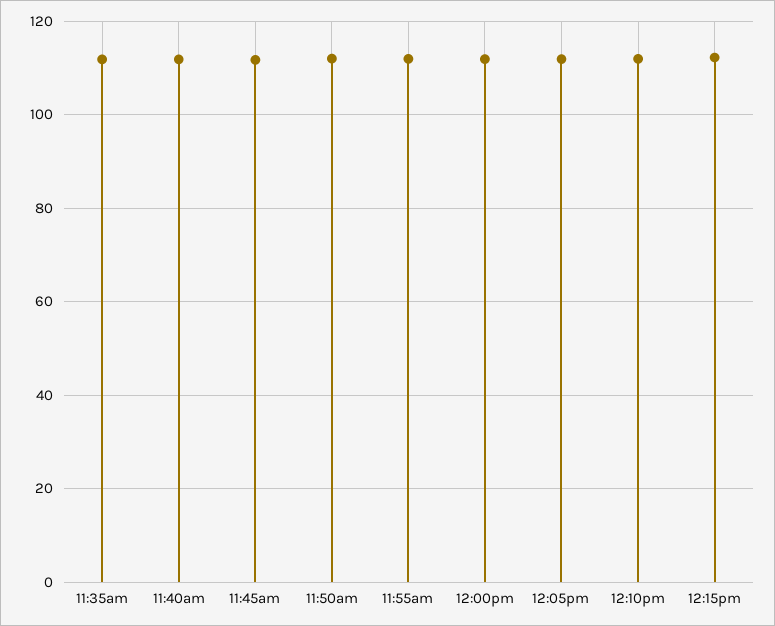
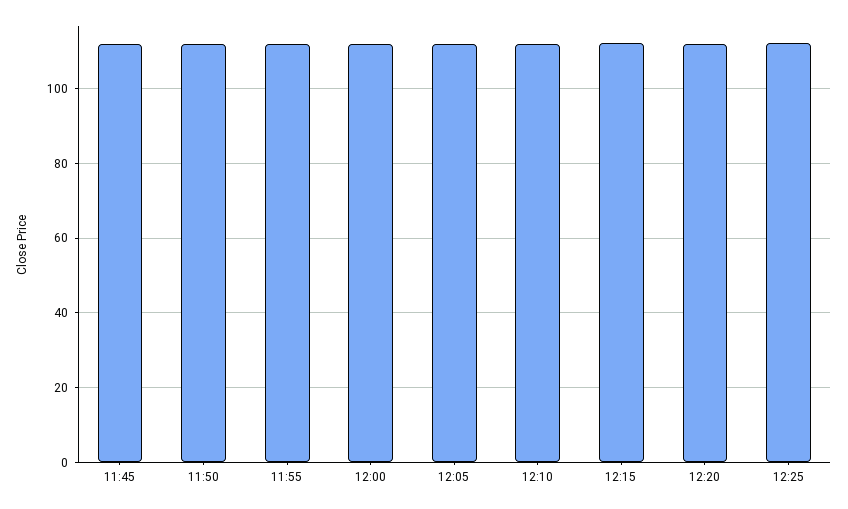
11:35am: 112 -> none
11:40am: 112 -> none
12:20: none -> 112
12:25: none -> 112

